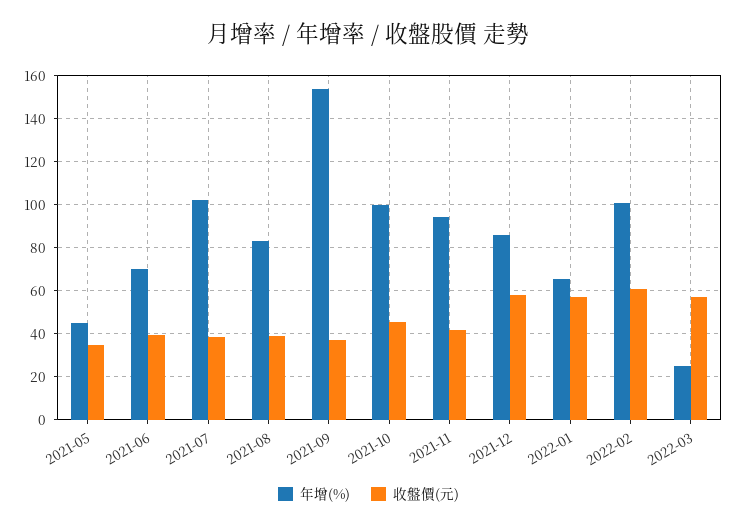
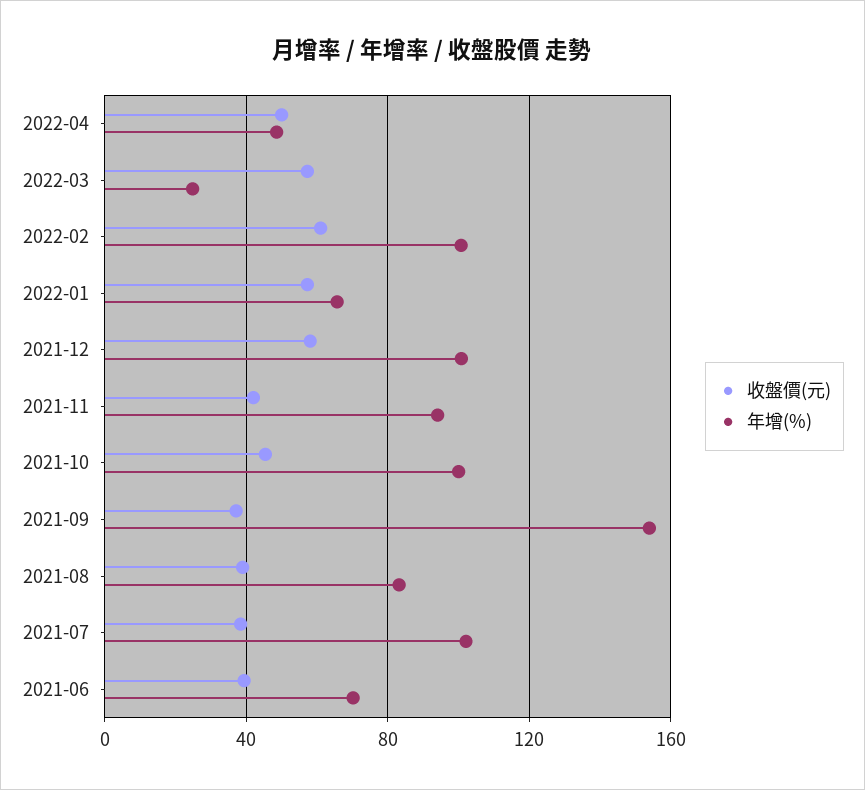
年增(%), 2021-05: 45 -> none
收盤價(元), 2021-05: 35 -> none
年增(%), 2021-12: 85 -> 100
收盤價(元), 2022-04: none -> 50
年增(%), 2022-04: none -> 50

